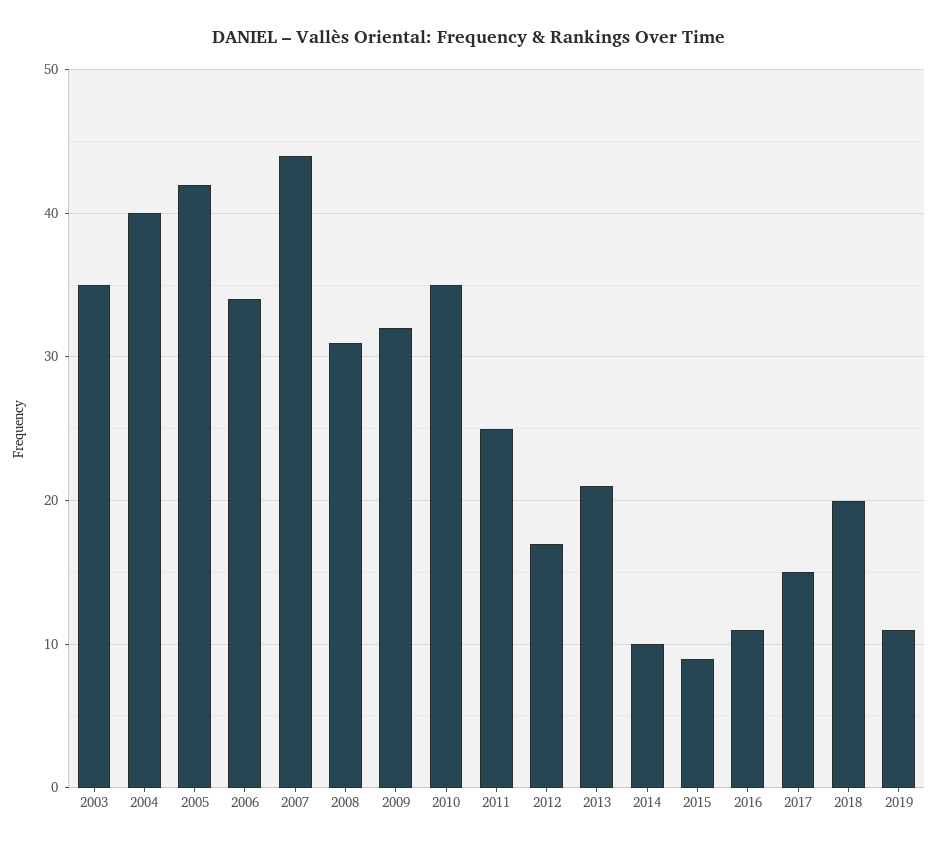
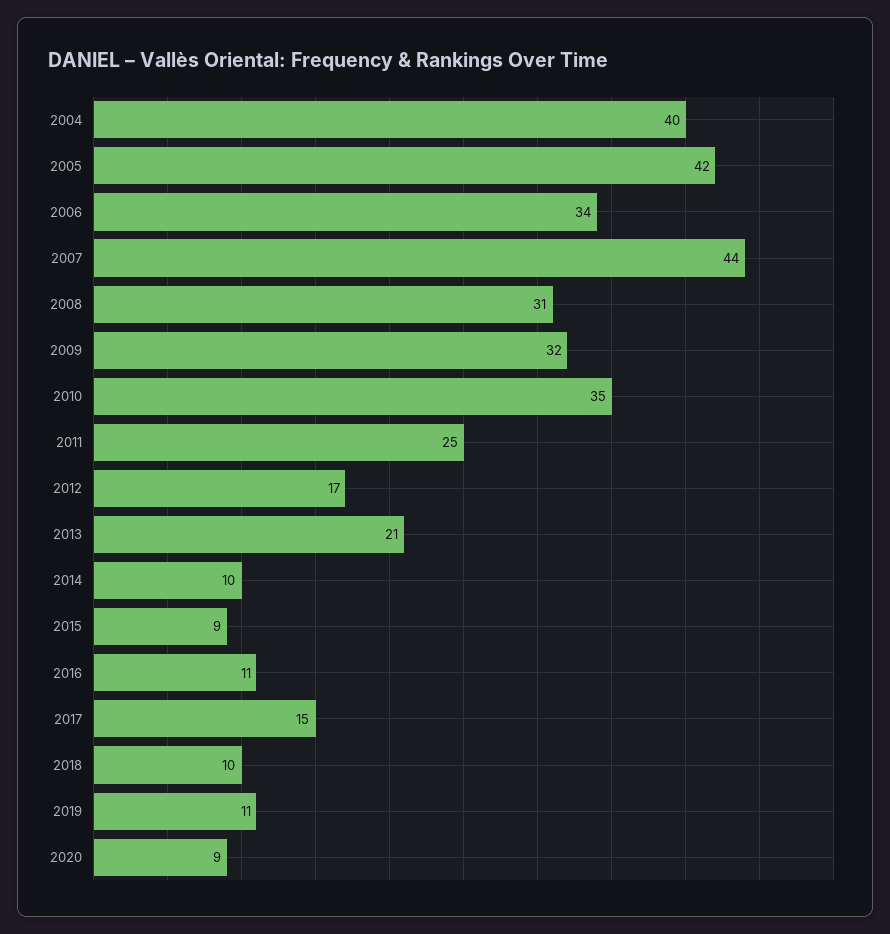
2003: 35 -> none
2018: 20 -> 10
2020: none -> 9

